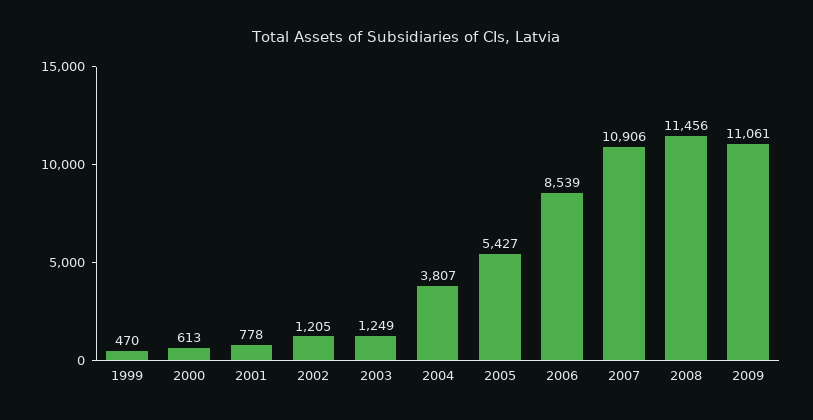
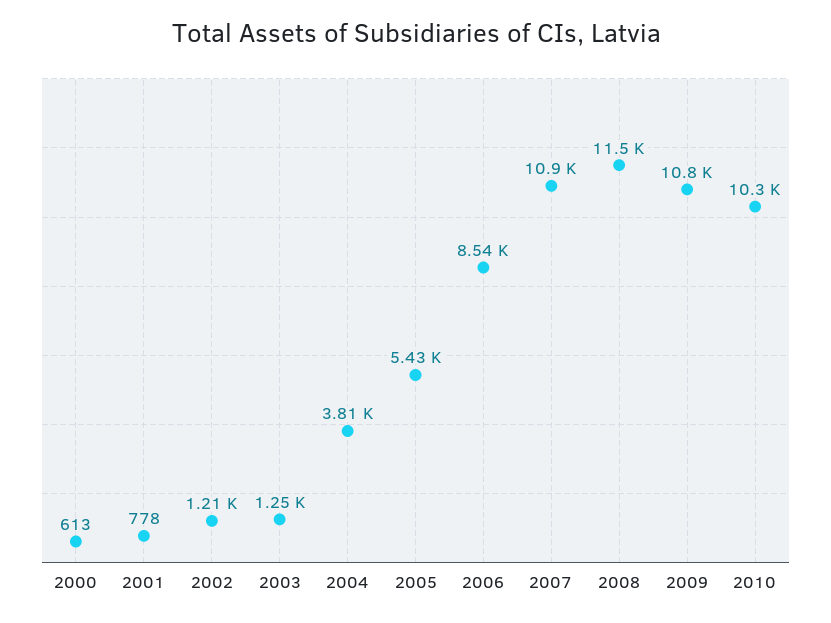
1999: 470 -> none
2009: 11061 -> 10800
2010: none -> 10300

